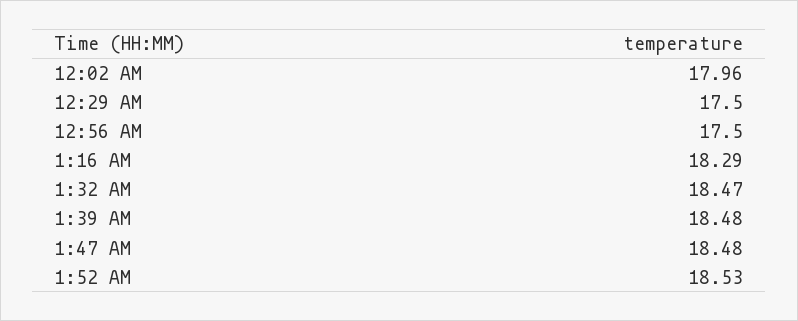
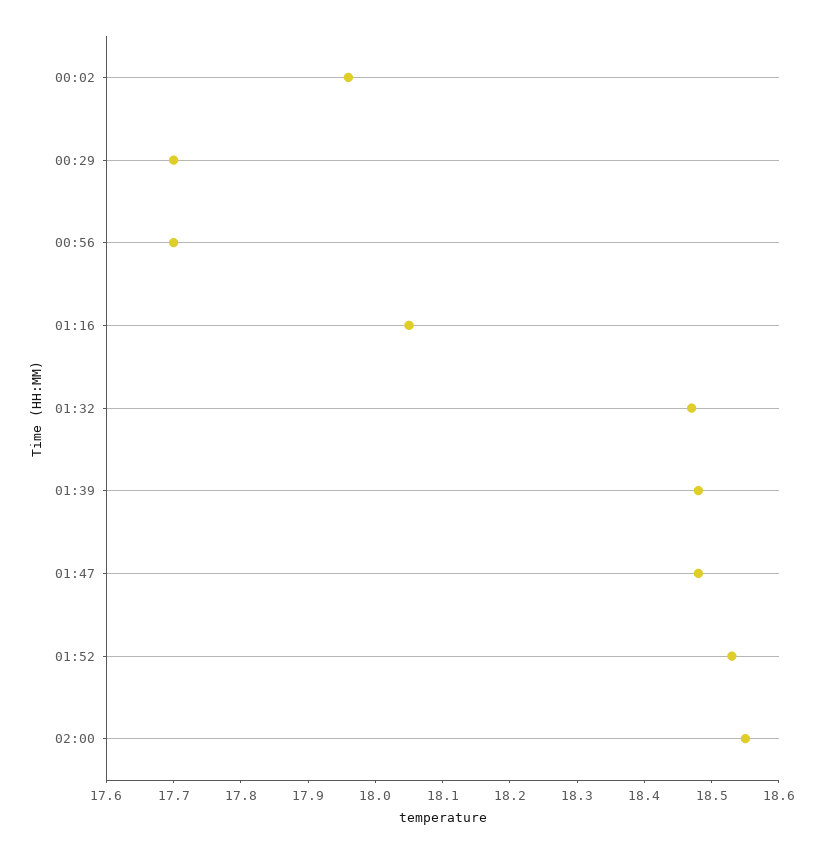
12:29 AM: 17.5 -> 17.7
12:56 AM: 17.5 -> 17.7
1:16 AM: 18.29 -> 18.05
02:00: none -> 18.55

